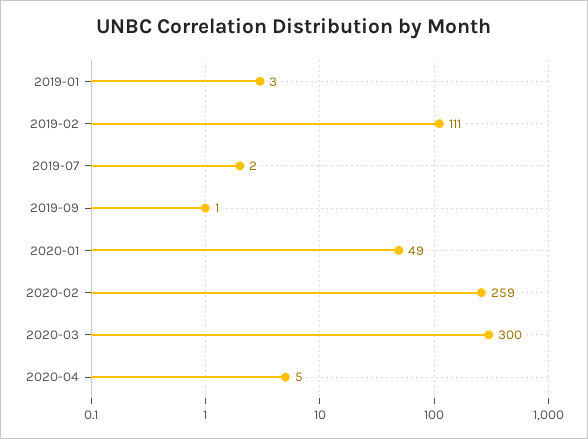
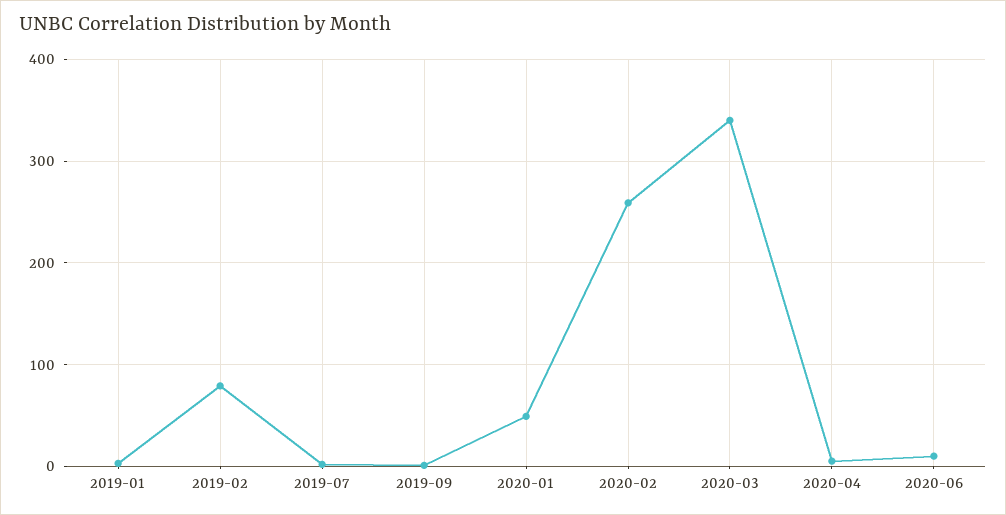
2019-02: 111 -> 80
2020-03: 300 -> 340
2020-06: none -> 10

